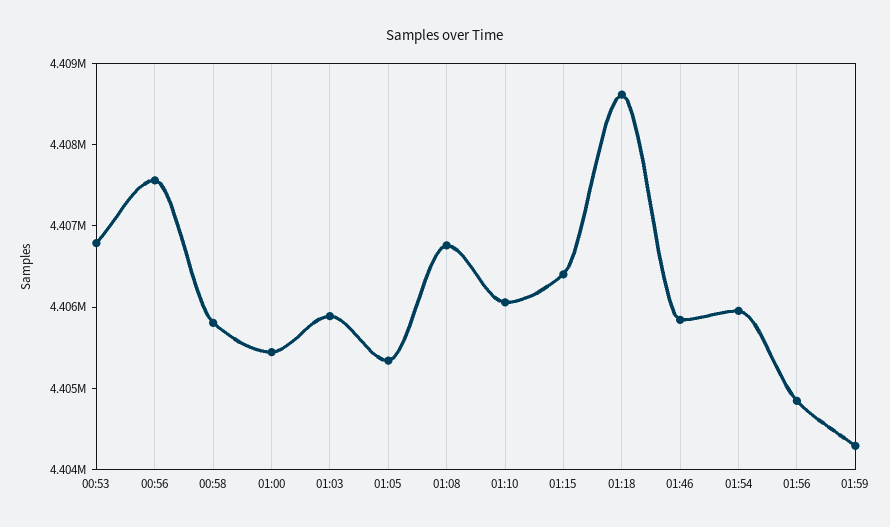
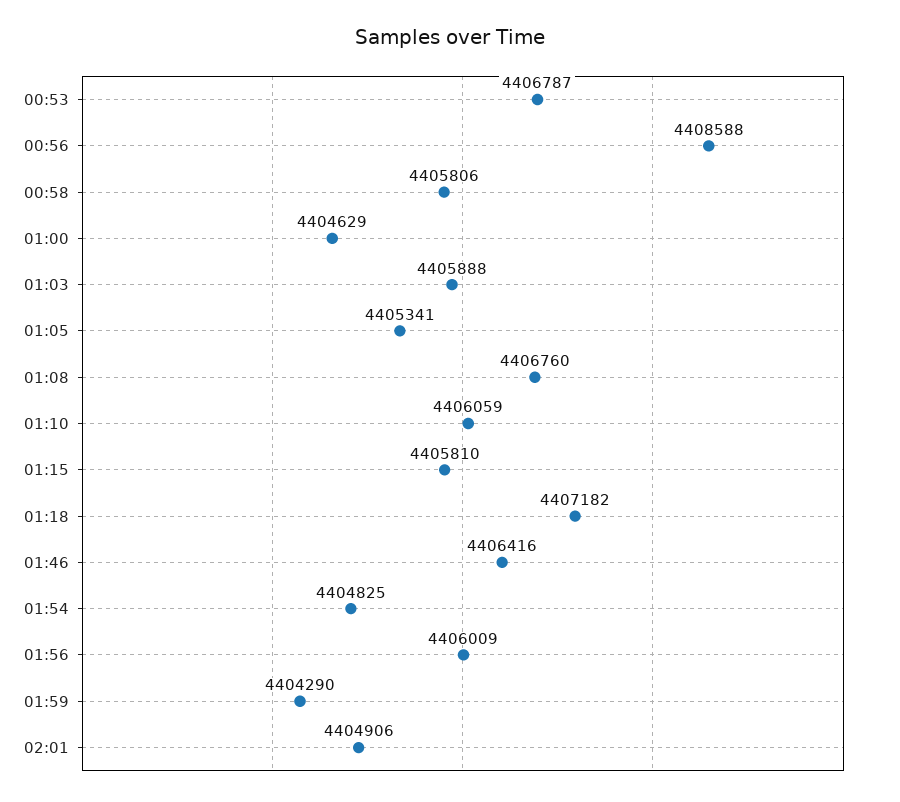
00:56: 4407600 -> 4408588
01:00: 4405400 -> 4404629
01:15: 4406400 -> 4405810
01:18: 4408600 -> 4407182
01:46: 4405800 -> 4406416
01:54: 4406000 -> 4404825
01:56: 4404800 -> 4406009
02:01: none -> 4404906

